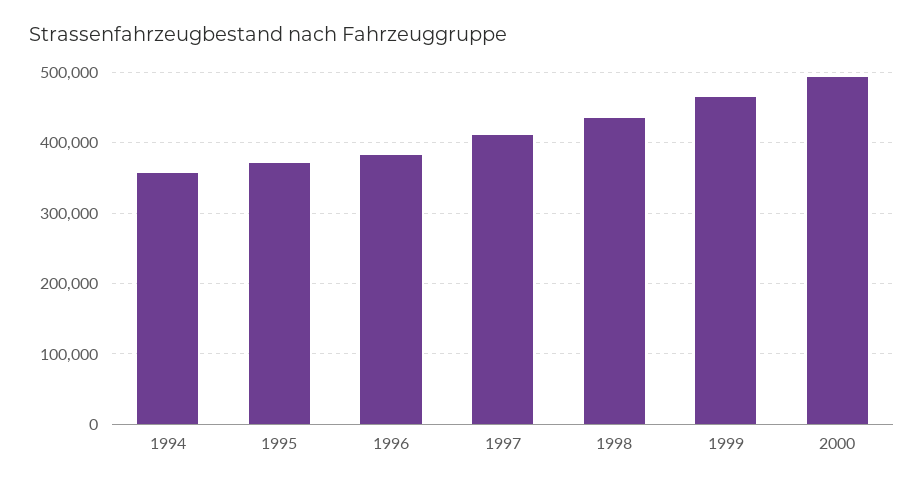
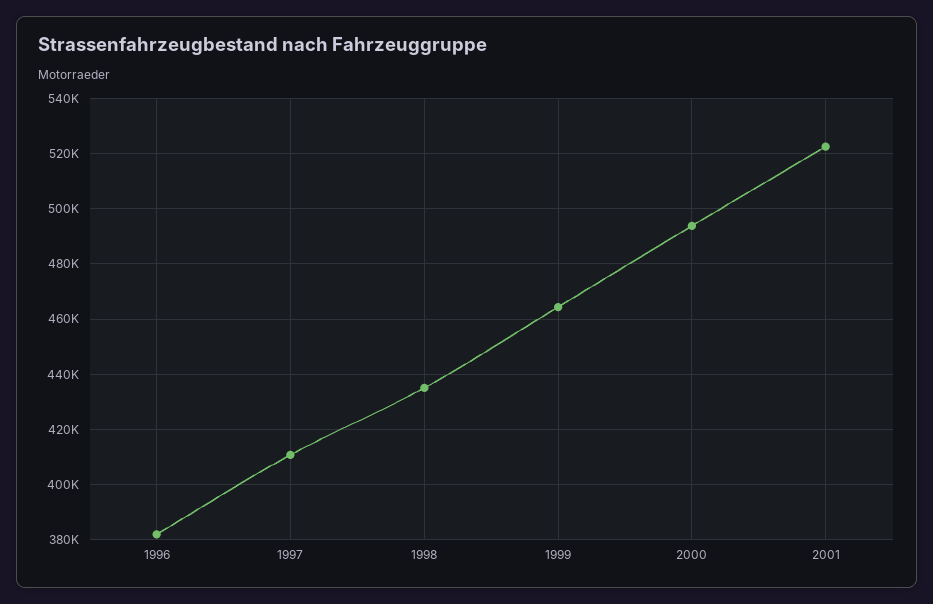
1994: 360000 -> none
1995: 370000 -> none
2001: none -> 522500

